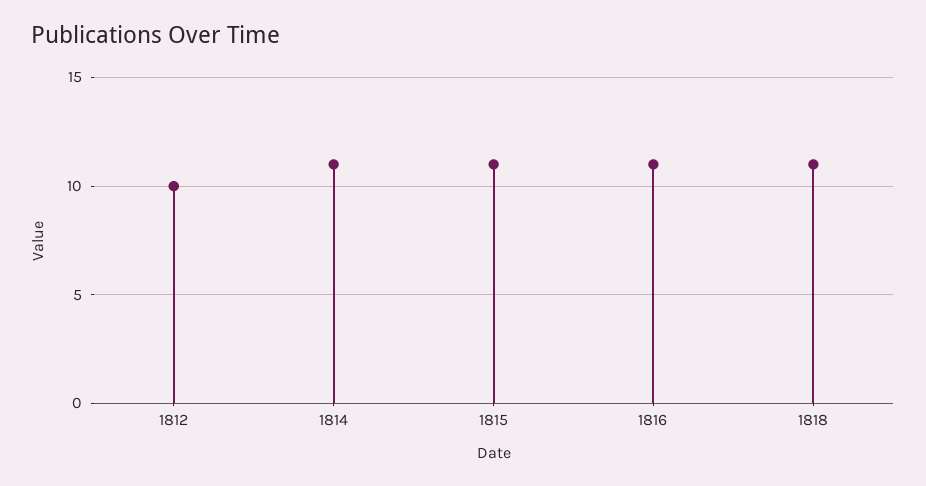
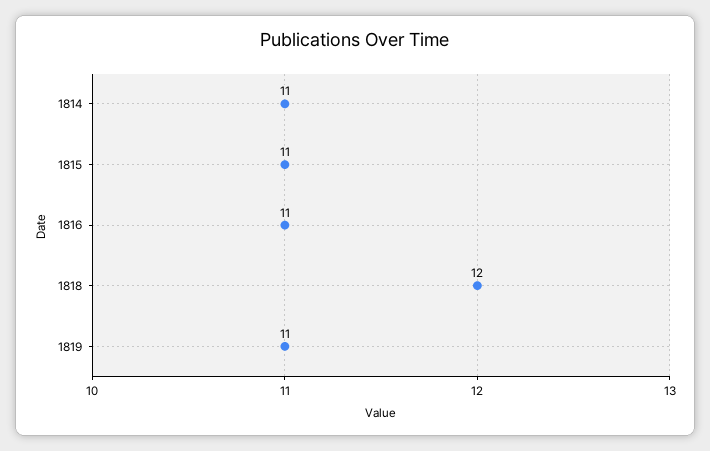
1812: 10 -> none
1818: 11 -> 12
1819: none -> 11

